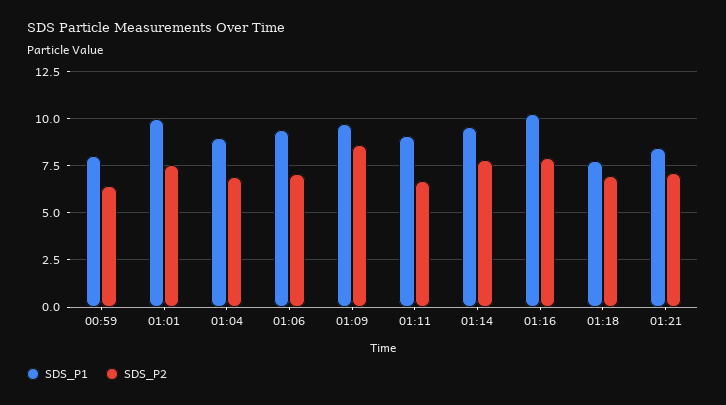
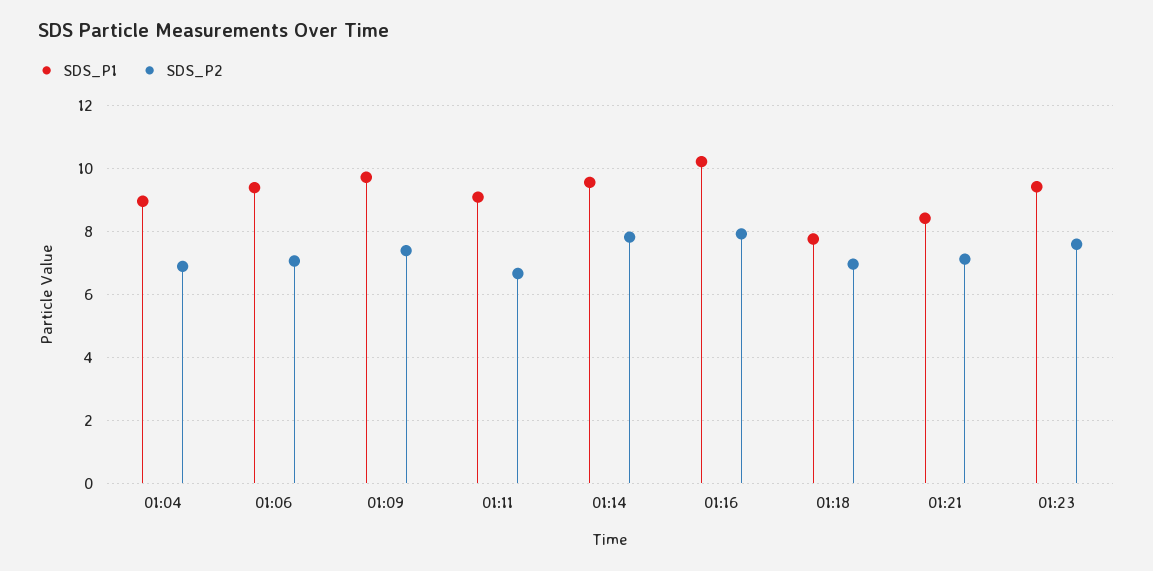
SDS_P1, 00:59: 8 -> none
SDS_P2, 00:59: 6.5 -> none
SDS_P1, 01:01: 10 -> none
SDS_P2, 01:01: 7.5 -> none
SDS_P2, 01:09: 8.5 -> 7.4
SDS_P1, 01:23: none -> 9.4
SDS_P2, 01:23: none -> 7.6

